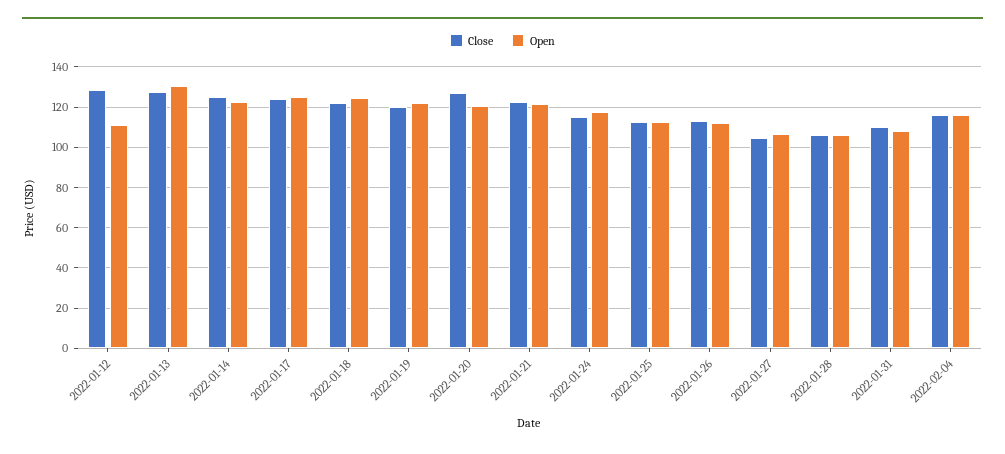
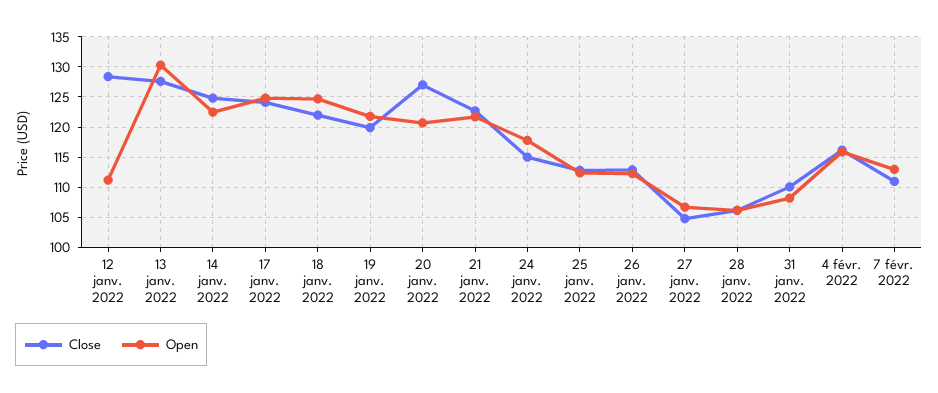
Close, 7 févr. 2022: none -> 111
Open, 7 févr. 2022: none -> 113

